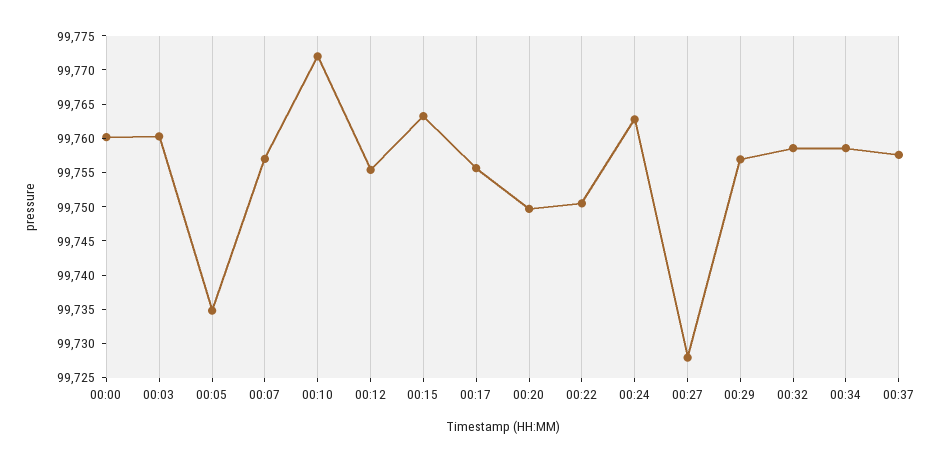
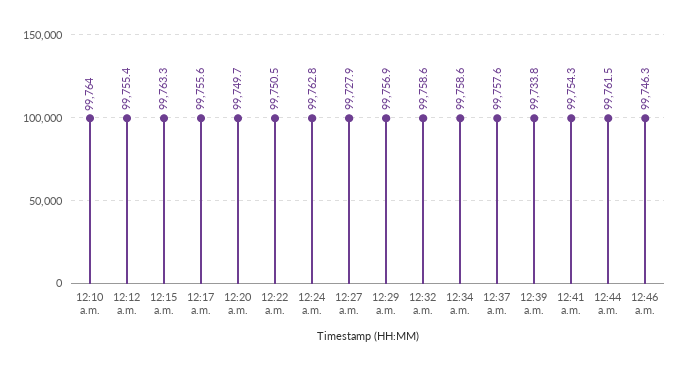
00:00: 99760 -> none
00:03: 99760 -> none
00:05: 99735 -> none
00:07: 99757.5 -> none
00:10: 99772.5 -> 99764
12:39 a.m.: none -> 99733.8
12:41 a.m.: none -> 99754.3
12:44 a.m.: none -> 99761.5
12:46 a.m.: none -> 99746.3

